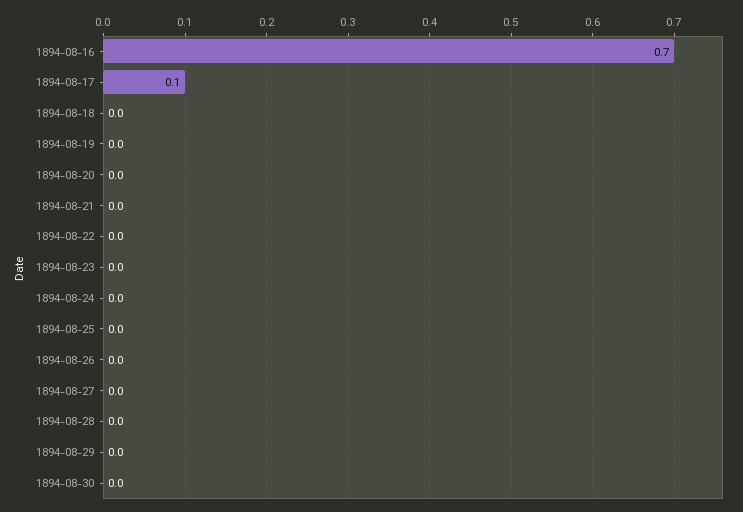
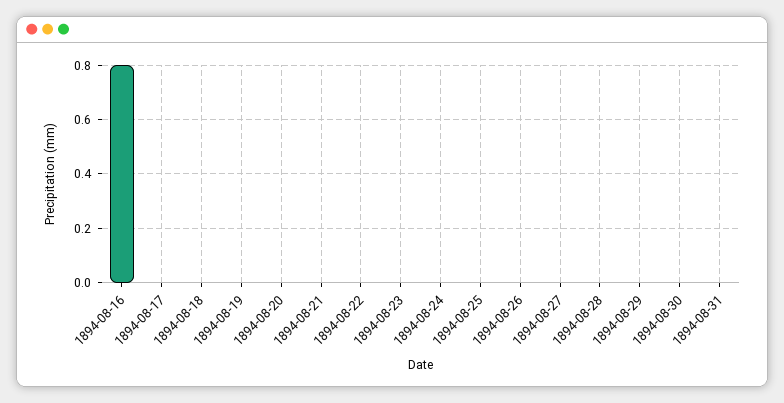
1894-08-16: 0.7 -> 0.8
1894-08-17: 0.1 -> 0
1894-08-31: none -> 0

